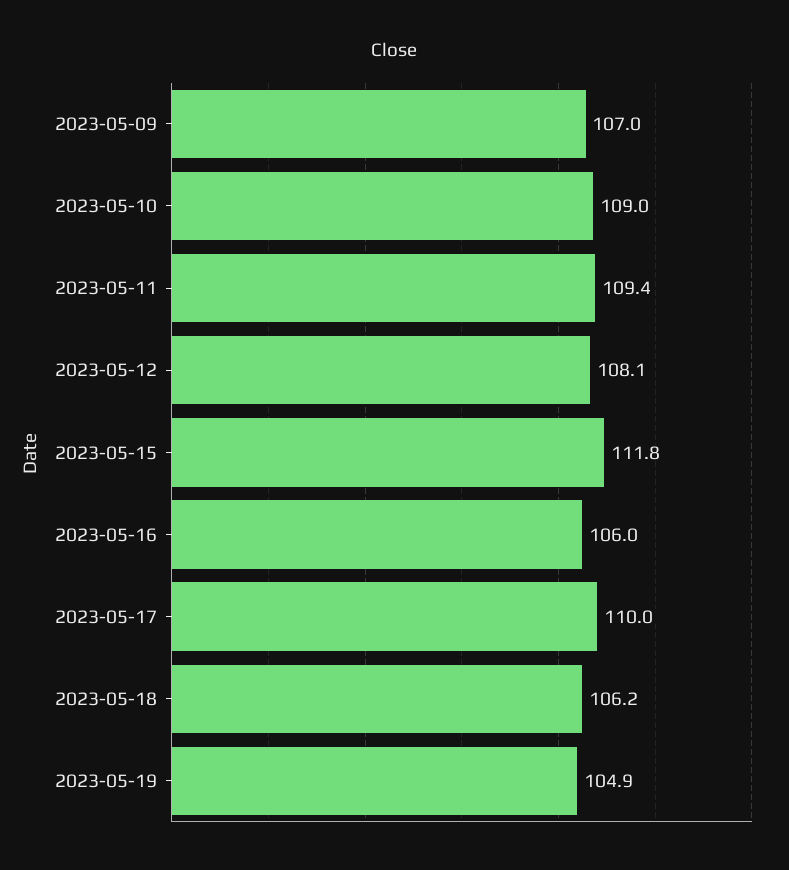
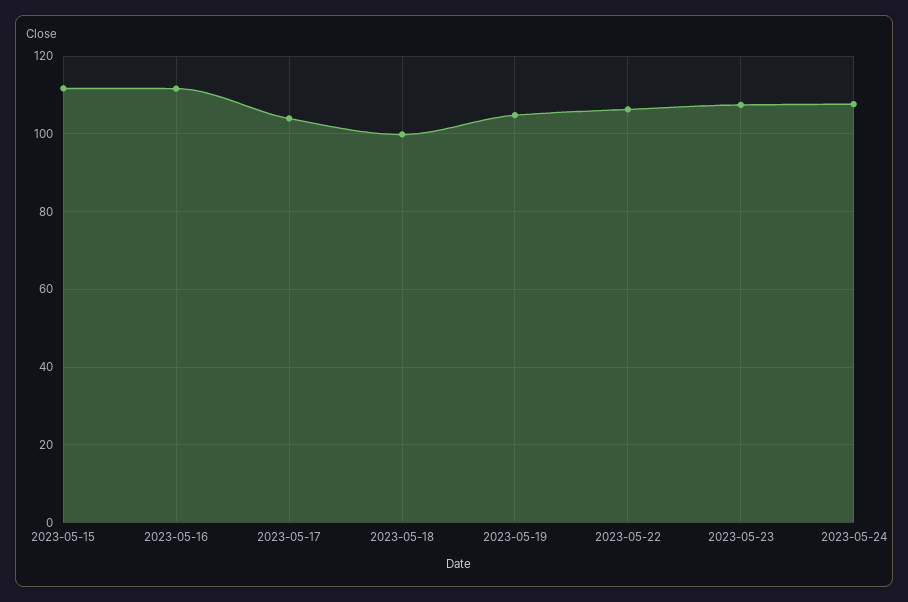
2023-05-09: 107 -> none
2023-05-10: 109 -> none
2023-05-11: 109.4 -> none
2023-05-12: 108.1 -> none
2023-05-16: 106 -> 112
2023-05-17: 110 -> 104
2023-05-18: 106.2 -> 100
2023-05-22: none -> 106
2023-05-23: none -> 108
2023-05-24: none -> 108

